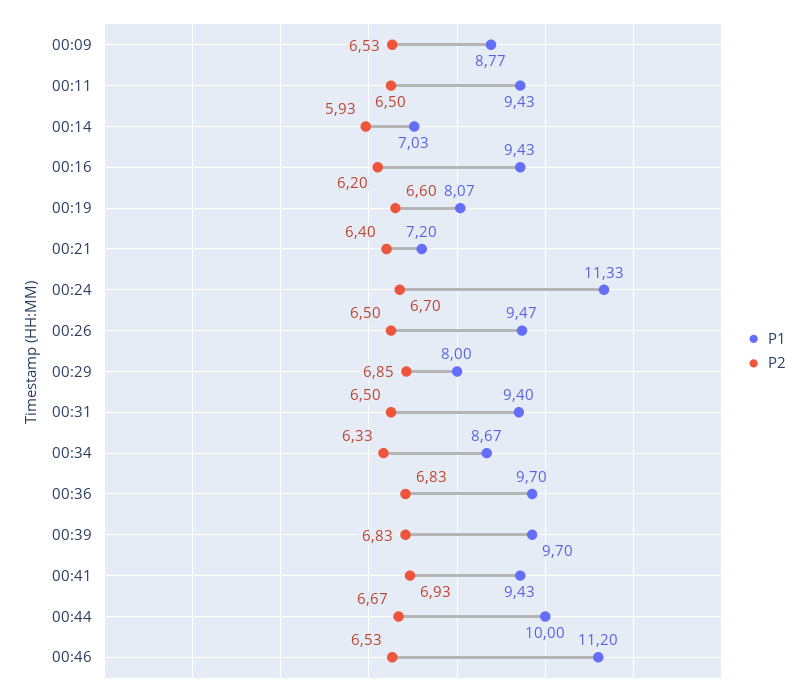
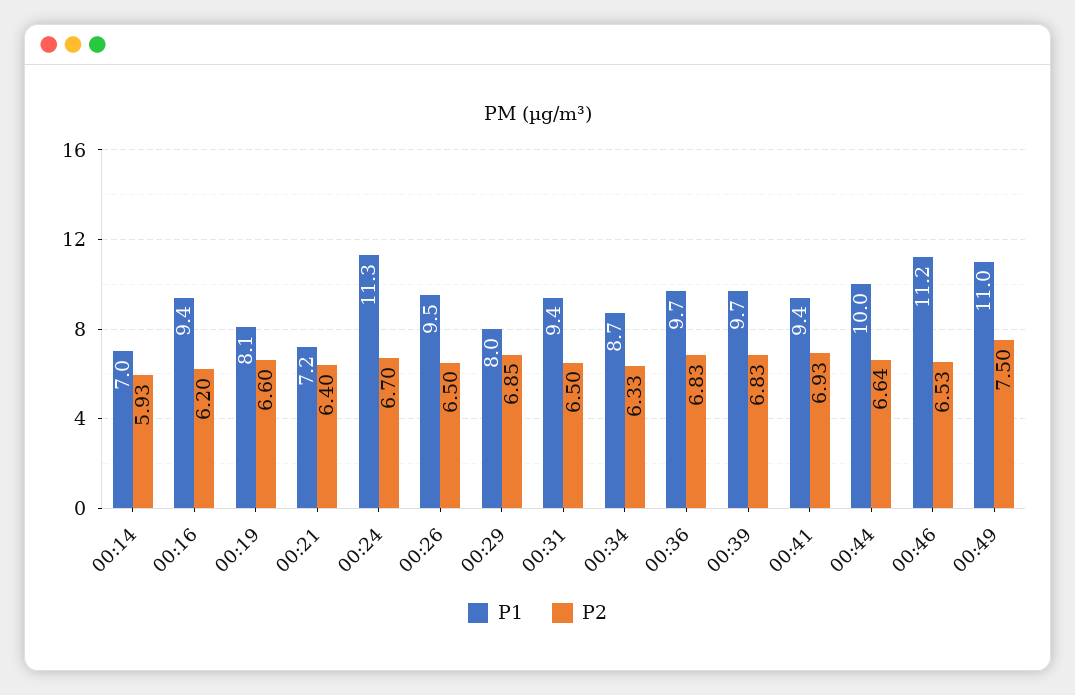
P1, 00:09: 8.77 -> none
P2, 00:09: 6.53 -> none
P1, 00:11: 9.43 -> none
P2, 00:11: 6.5 -> none
P2, 00:44: 6.67 -> 6.64
P1, 00:49: none -> 11
P2, 00:49: none -> 7.5

